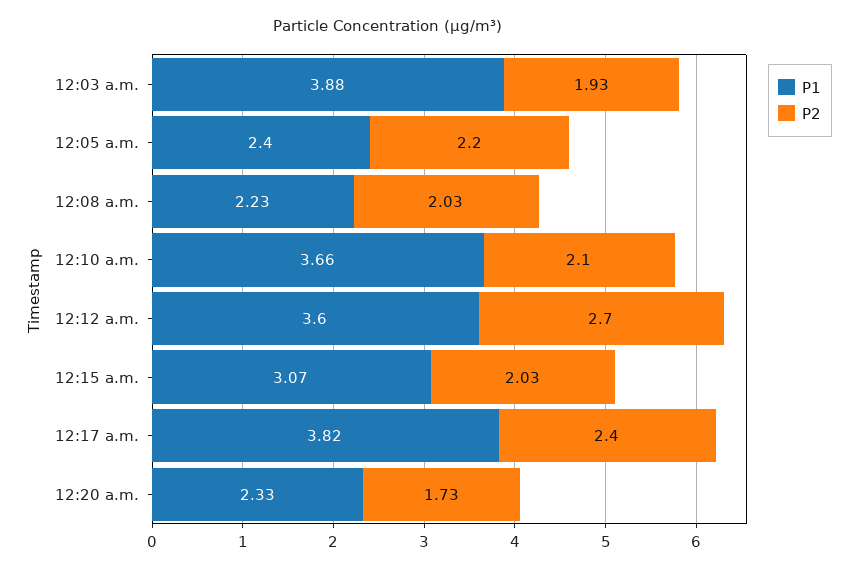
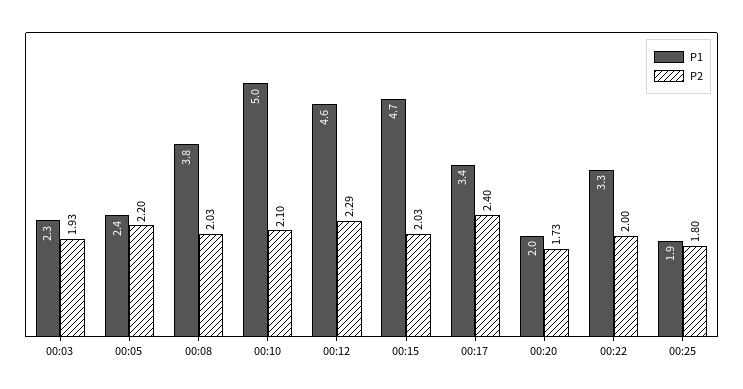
P1, 12:03 a.m.: 3.88 -> 2.3
P1, 12:08 a.m.: 2.23 -> 3.8
P1, 12:10 a.m.: 3.66 -> 5
P1, 12:12 a.m.: 3.6 -> 4.6
P2, 12:12 a.m.: 2.7 -> 2.29
P1, 12:15 a.m.: 3.07 -> 4.7
P1, 12:17 a.m.: 3.82 -> 3.4
P1, 12:20 a.m.: 2.33 -> 2
P1, 00:22: none -> 3.3
P2, 00:22: none -> 2
P1, 00:25: none -> 1.9
P2, 00:25: none -> 1.8

